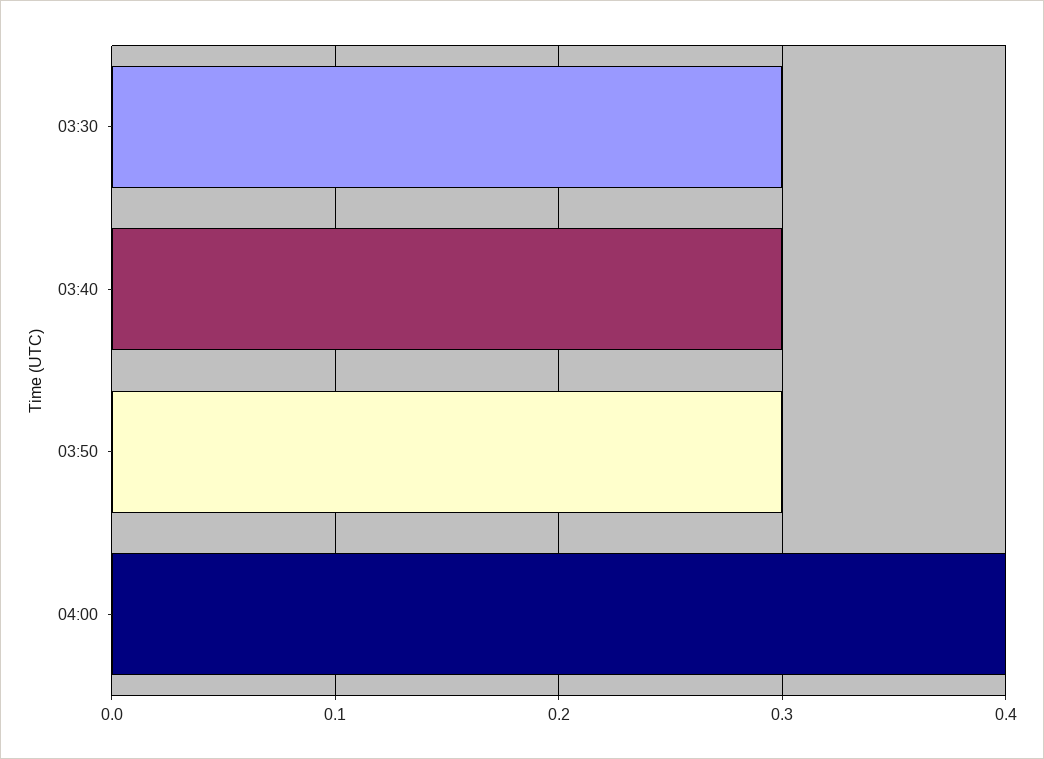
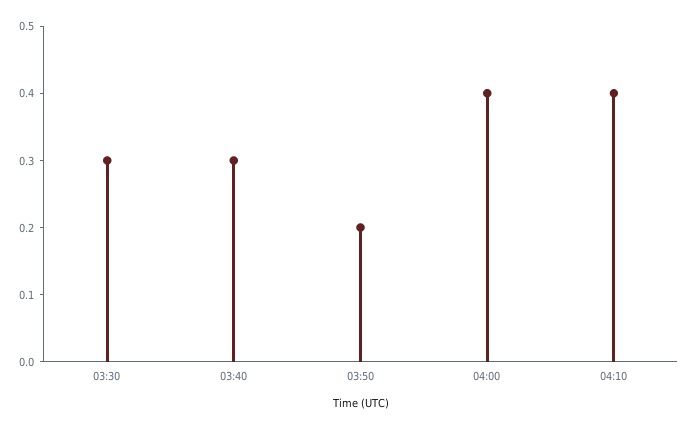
03:50: 0.3 -> 0.2
04:10: none -> 0.4

